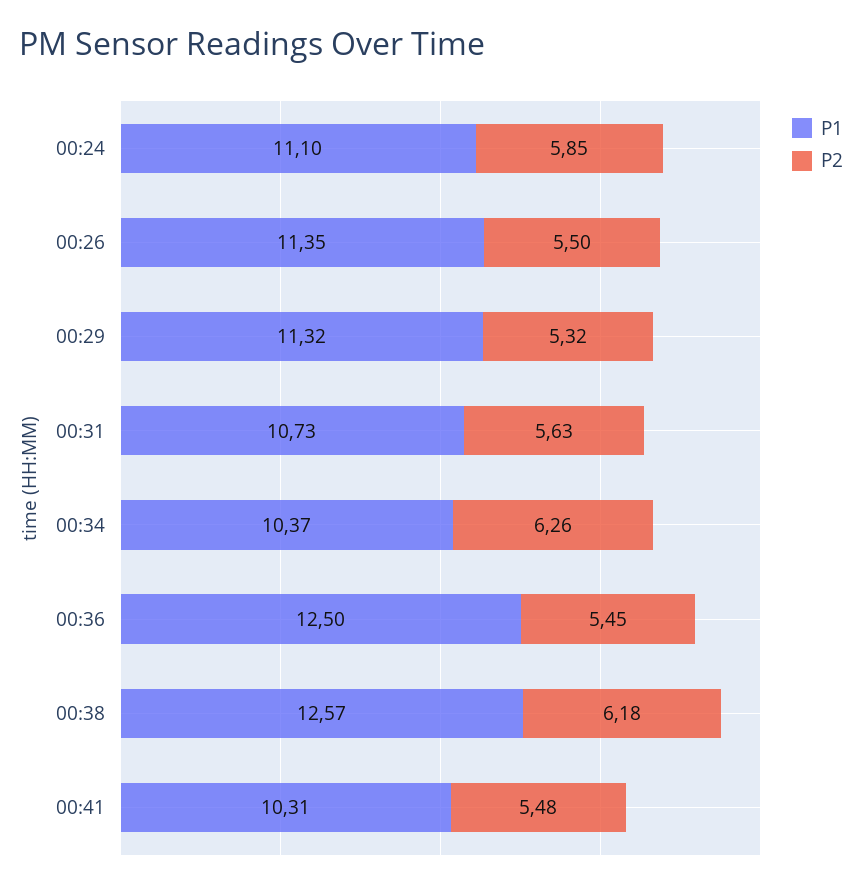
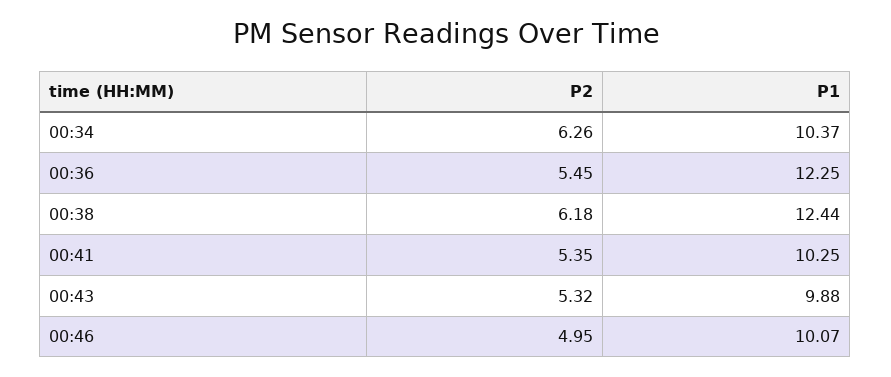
P1, 00:24: 11.1 -> none
P2, 00:24: 5.85 -> none
P1, 00:26: 11.35 -> none
P2, 00:26: 5.5 -> none
P1, 00:29: 11.32 -> none
P2, 00:29: 5.32 -> none
P1, 00:31: 10.73 -> none
P2, 00:31: 5.63 -> none
P1, 00:36: 12.5 -> 12.25
P1, 00:38: 12.57 -> 12.44
P1, 00:41: 10.31 -> 10.25
P2, 00:41: 5.48 -> 5.35
P2, 00:43: none -> 5.32
P1, 00:43: none -> 9.88
P2, 00:46: none -> 4.95
P1, 00:46: none -> 10.07

